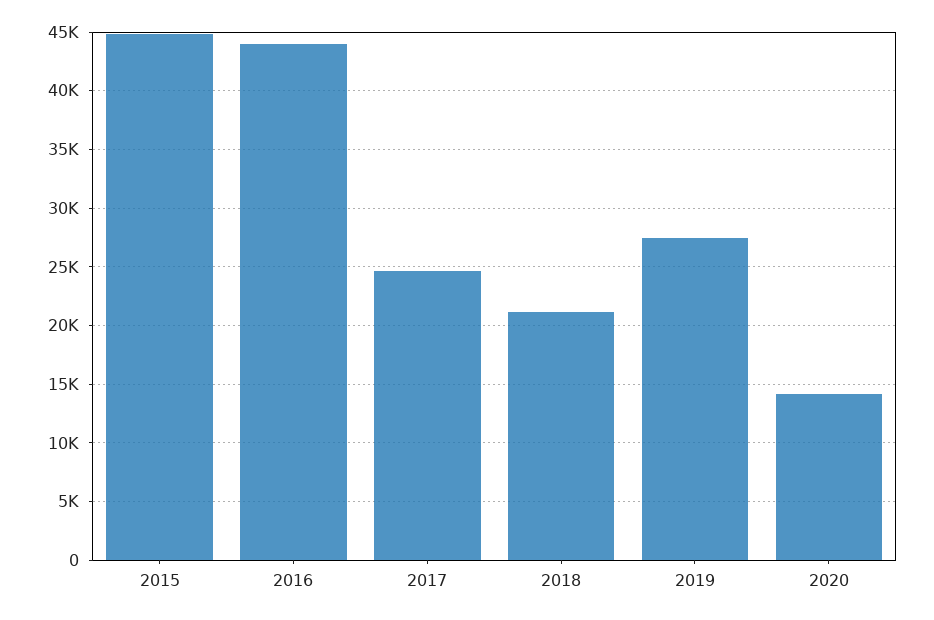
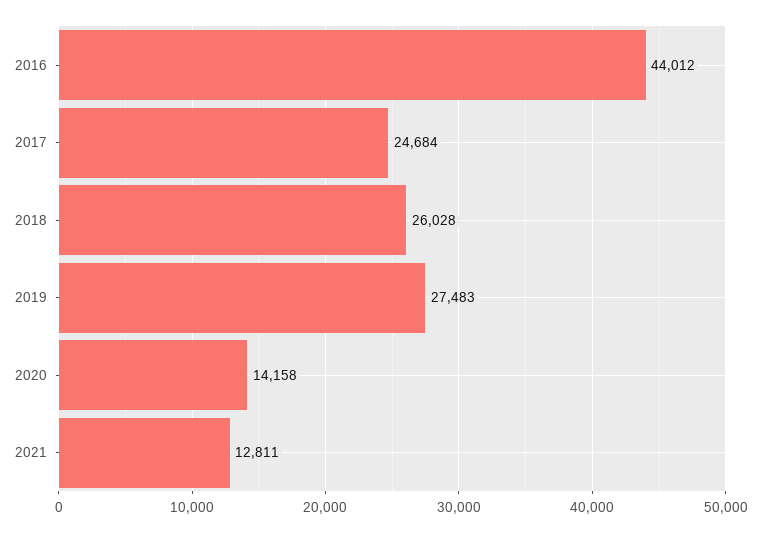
2015: 45000 -> none
2018: 21000 -> 26028
2021: none -> 12811

